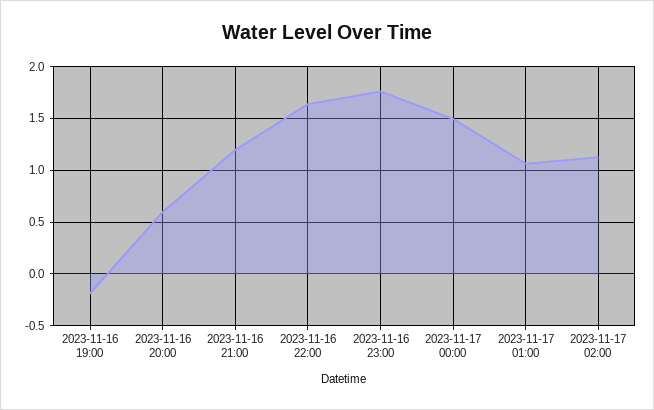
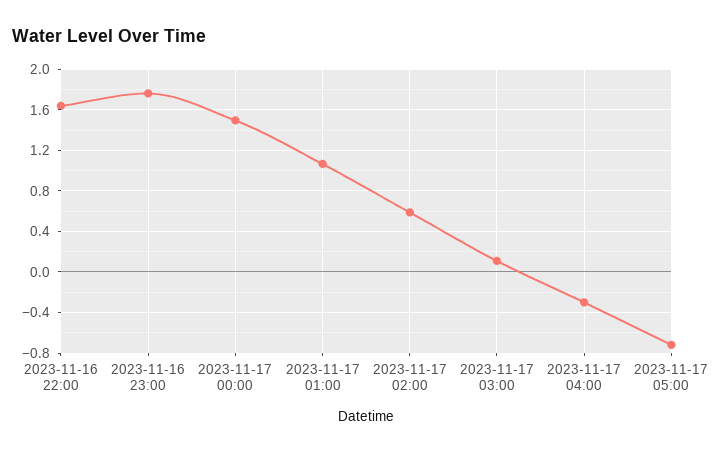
2023-11-16 19:00: -0.2 -> none
2023-11-16 20:00: 0.6 -> none
2023-11-16 21:00: 1.2 -> none
2023-11-17 02:00: 1.1 -> 0.6
2023-11-17 03:00: none -> 0.1
2023-11-17 04:00: none -> -0.3
2023-11-17 05:00: none -> -0.7

